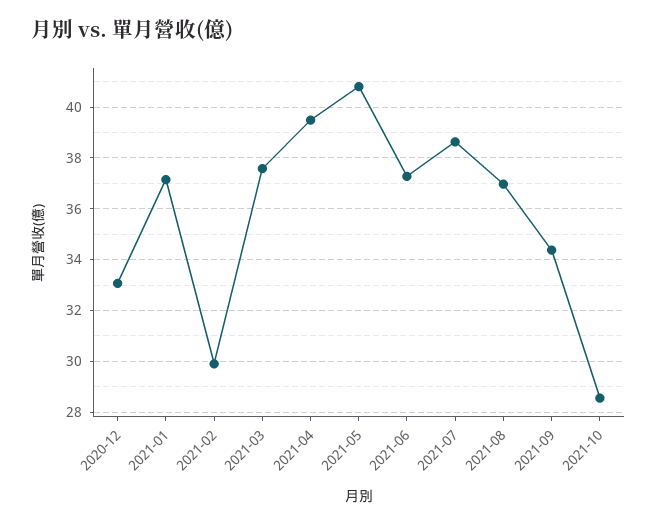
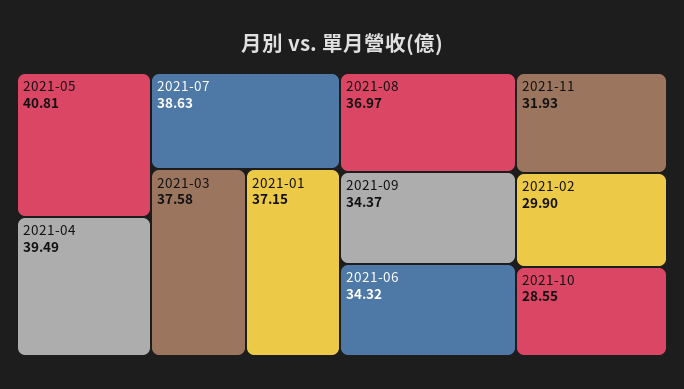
2020-12: 33 -> none
2021-06: 37.25 -> 34.32
2021-11: none -> 31.93

